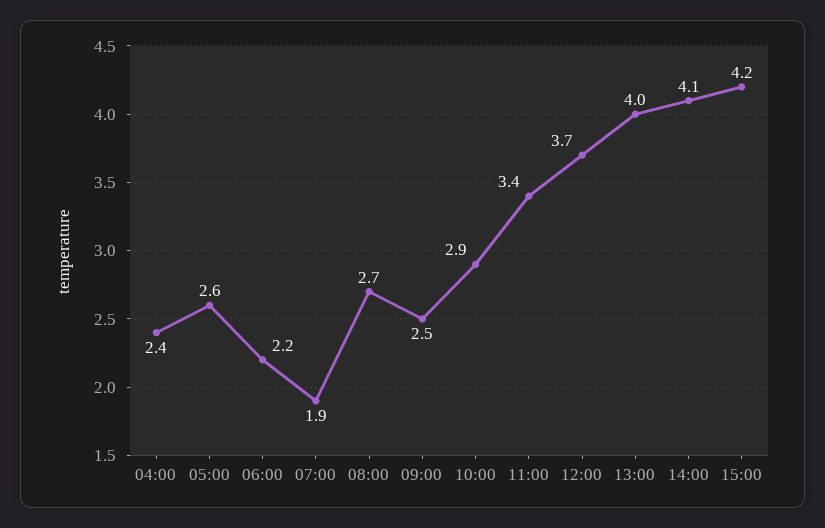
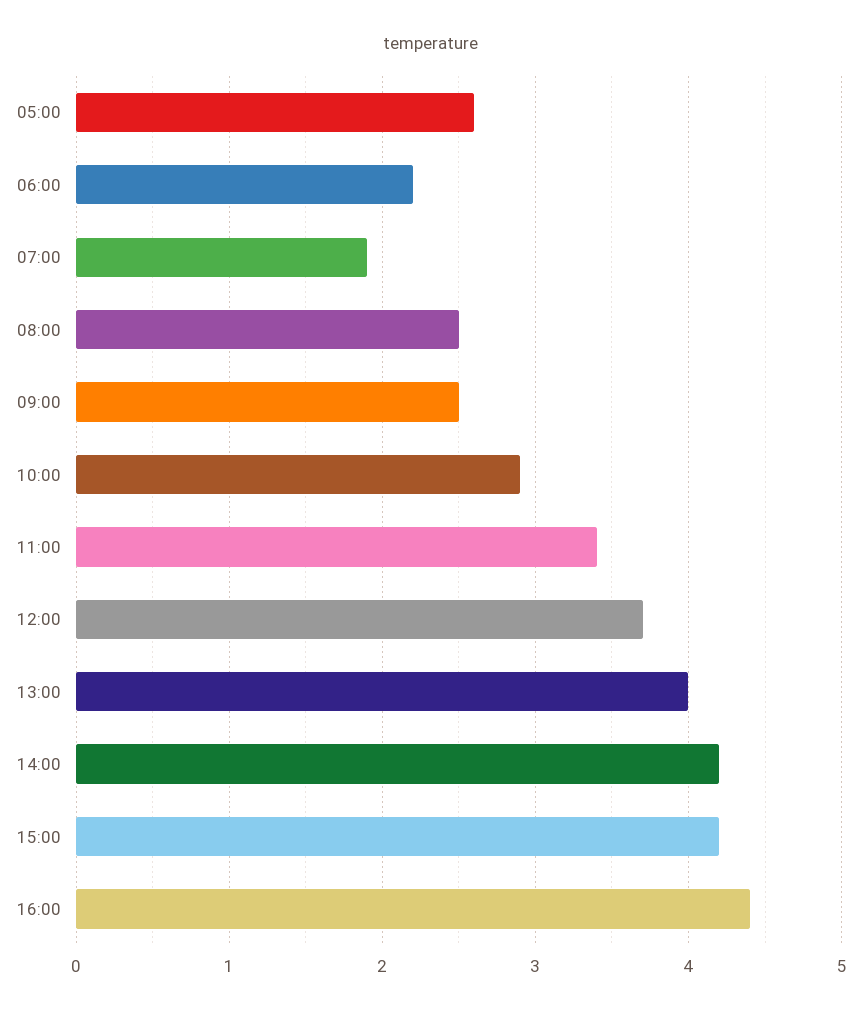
04:00: 2.4 -> none
08:00: 2.7 -> 2.5
14:00: 4.1 -> 4.2
16:00: none -> 4.4

